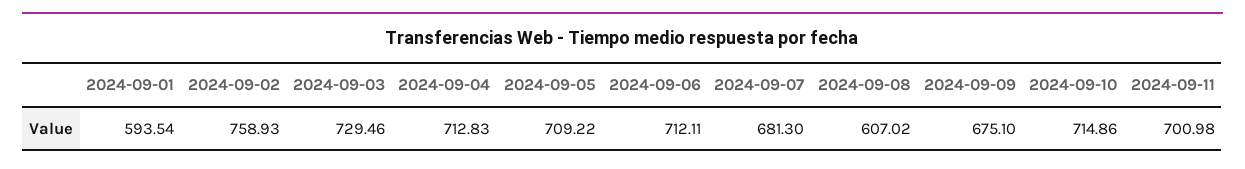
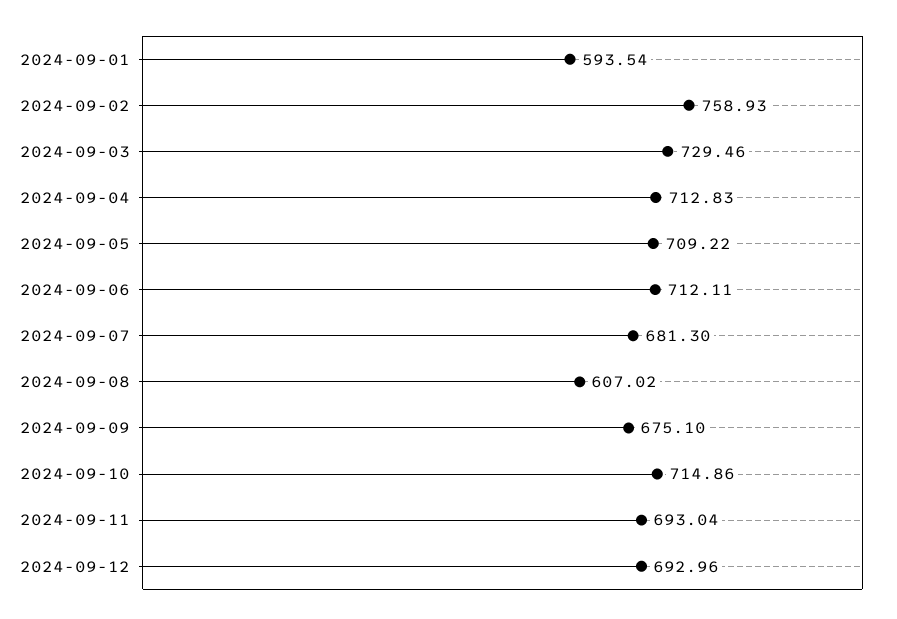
2024-09-11: 700.98 -> 693.04
2024-09-12: none -> 692.96

